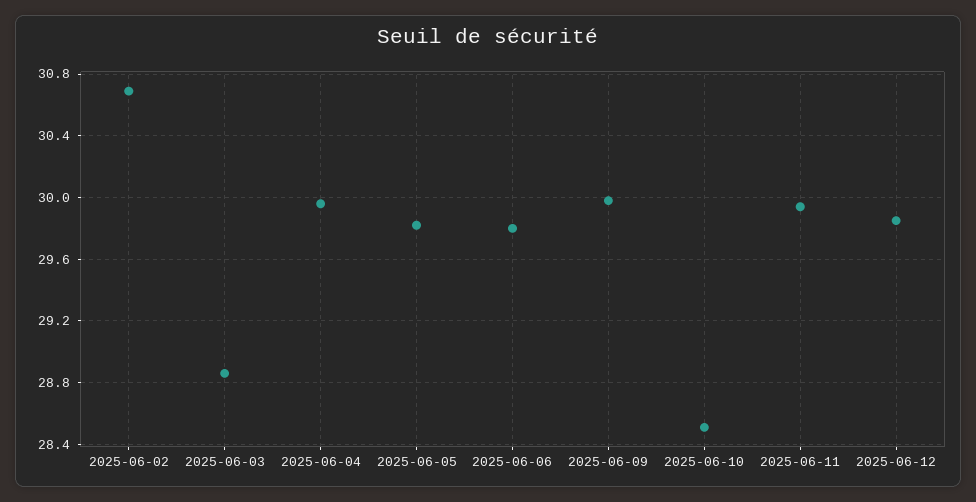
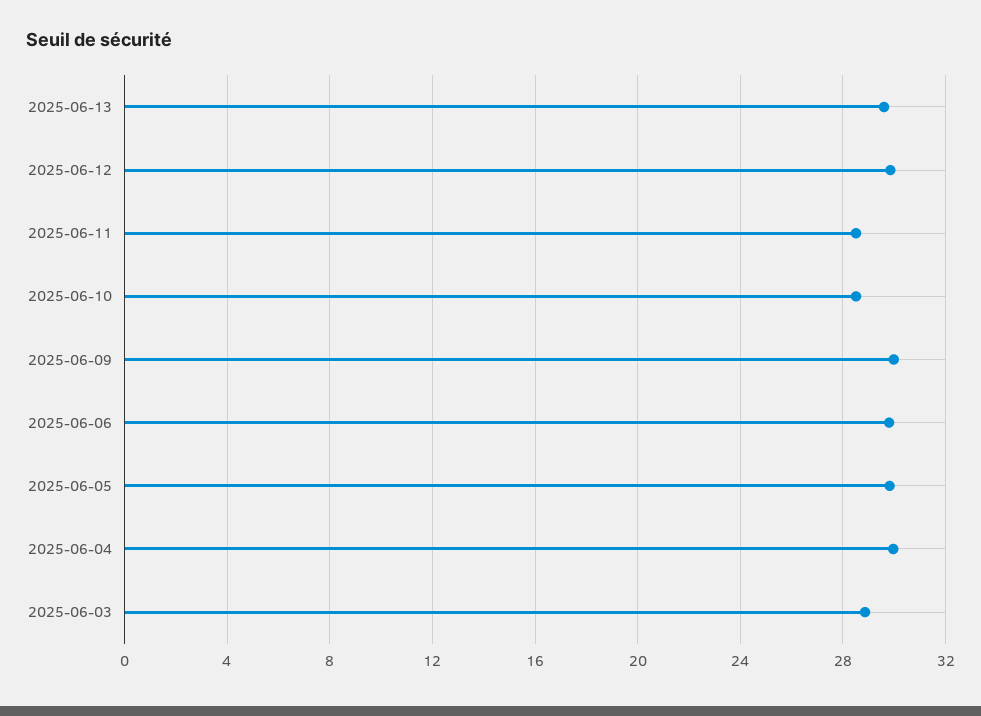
2025-06-02: 30.7 -> none
2025-06-11: 29.95 -> 28.5
2025-06-13: none -> 29.5

